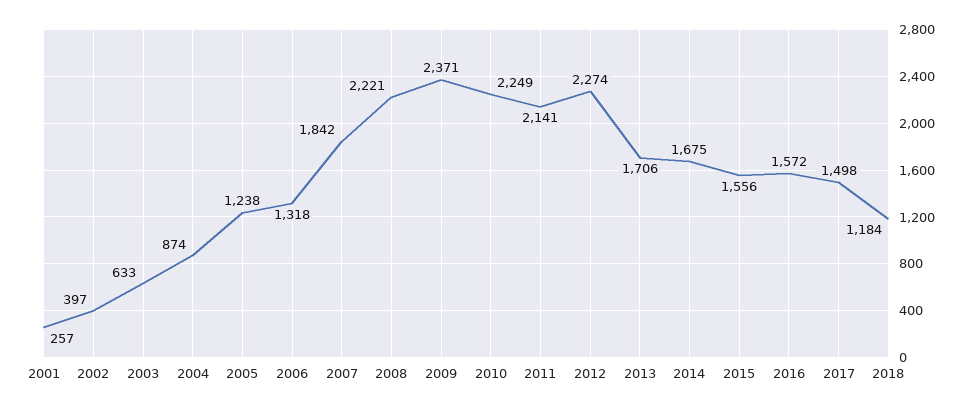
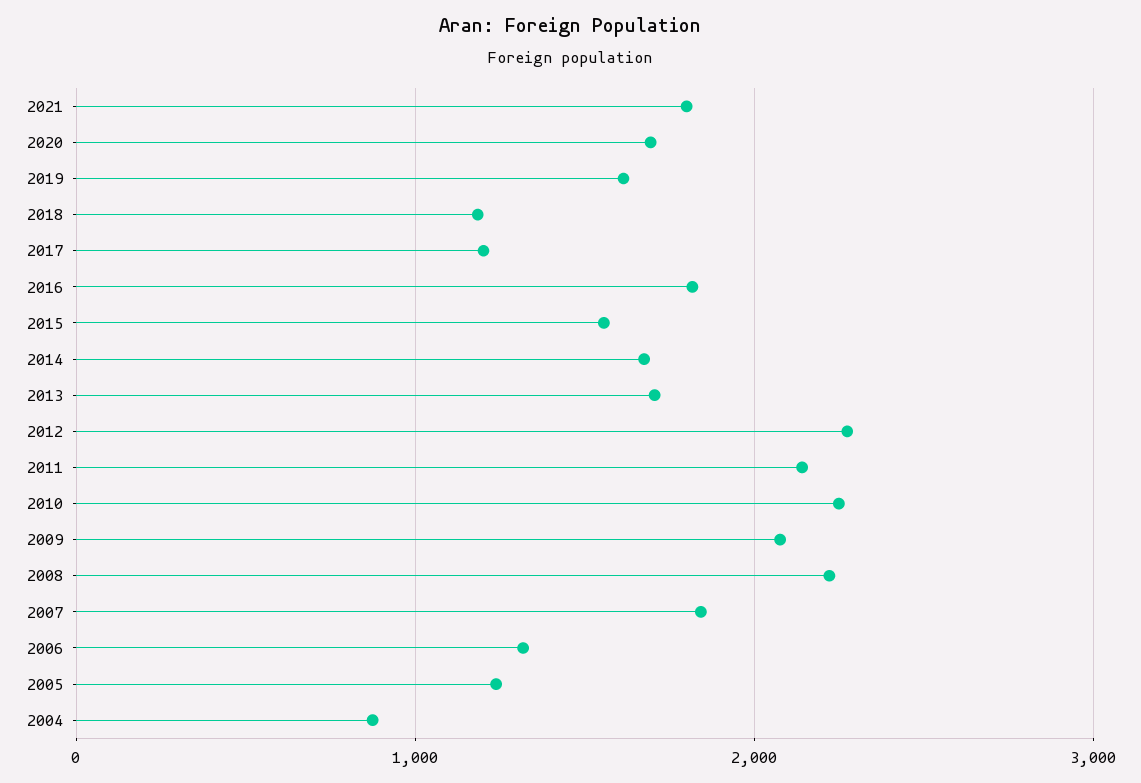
2001: 257 -> none
2002: 397 -> none
2003: 633 -> none
2009: 2371 -> 2100
2016: 1572 -> 1800
2017: 1498 -> 1200
2021: none -> 1800
2020: none -> 1700
2019: none -> 1600

